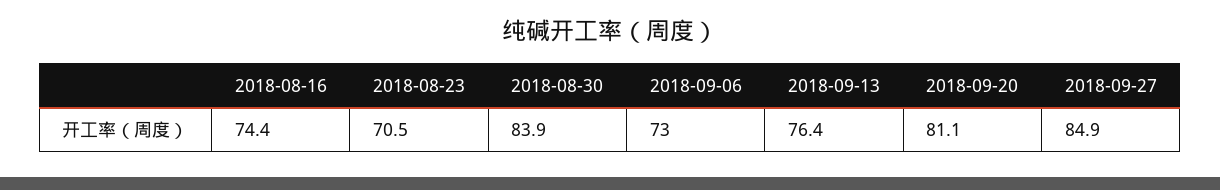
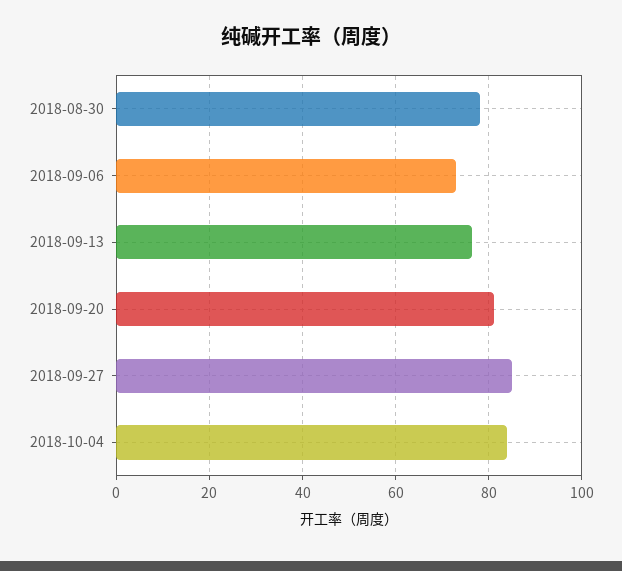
2018-08-16: 74.4 -> none
2018-08-23: 70.5 -> none
2018-08-30: 83.9 -> 78
2018-10-04: none -> 84

